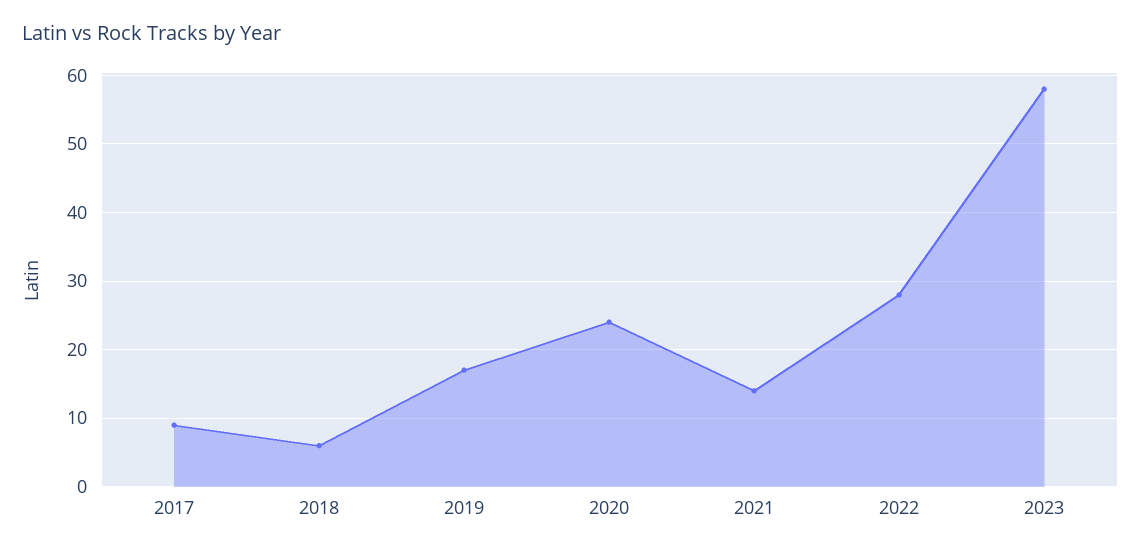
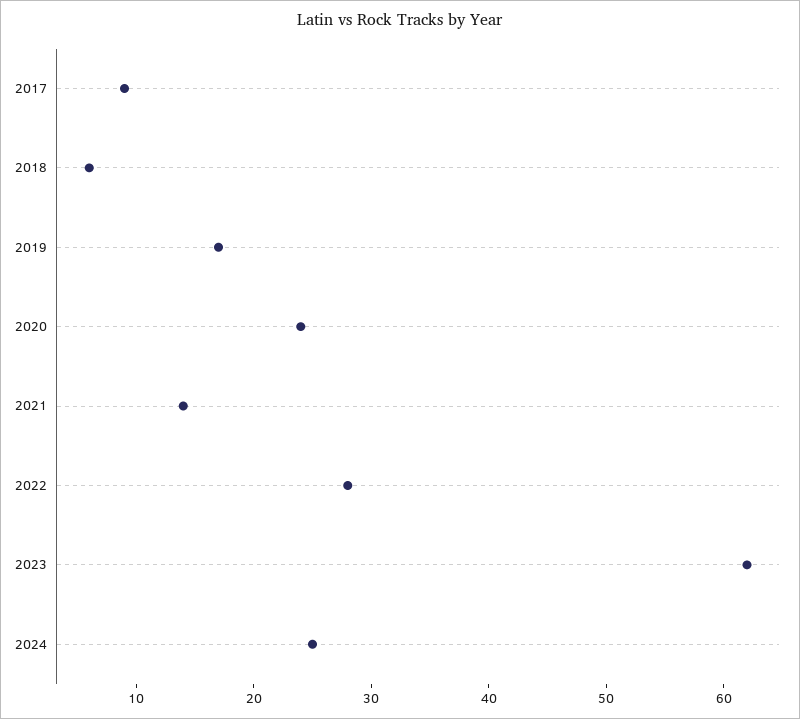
2023: 58 -> 62
2024: none -> 25

